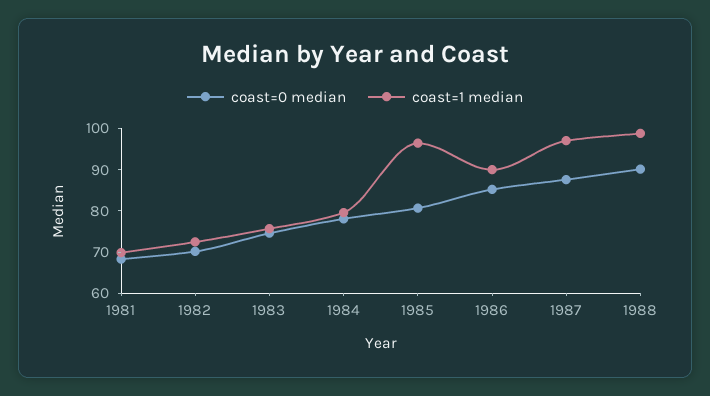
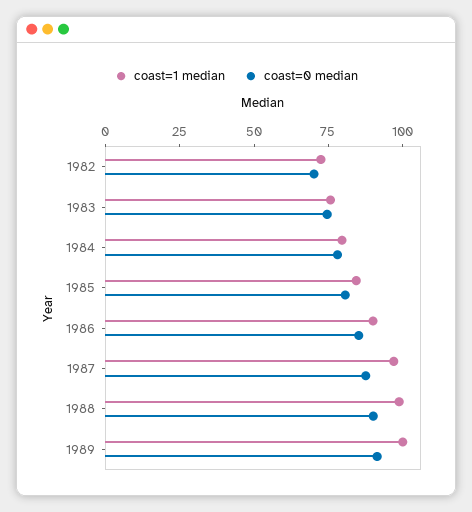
coast=0 median, 1981: 68 -> none
coast=1 median, 1981: 70 -> none
coast=1 median, 1985: 96 -> 85
coast=1 median, 1989: none -> 100
coast=0 median, 1989: none -> 90

